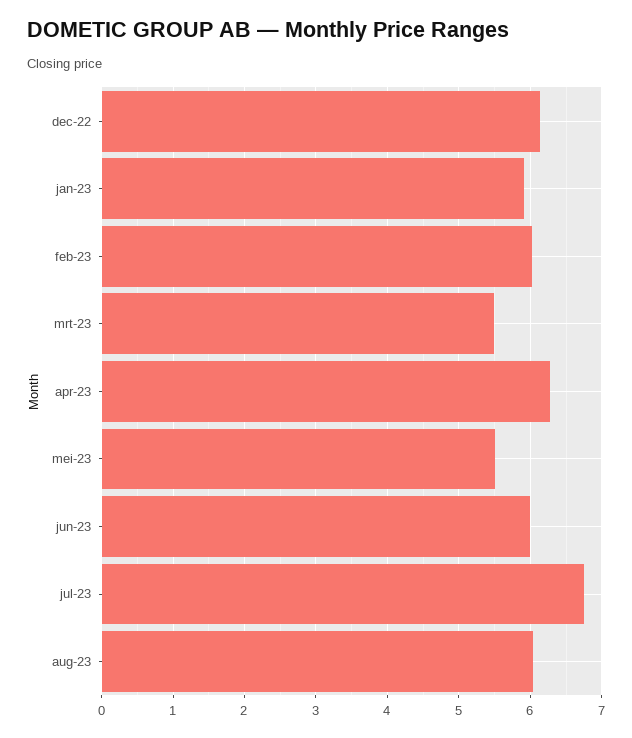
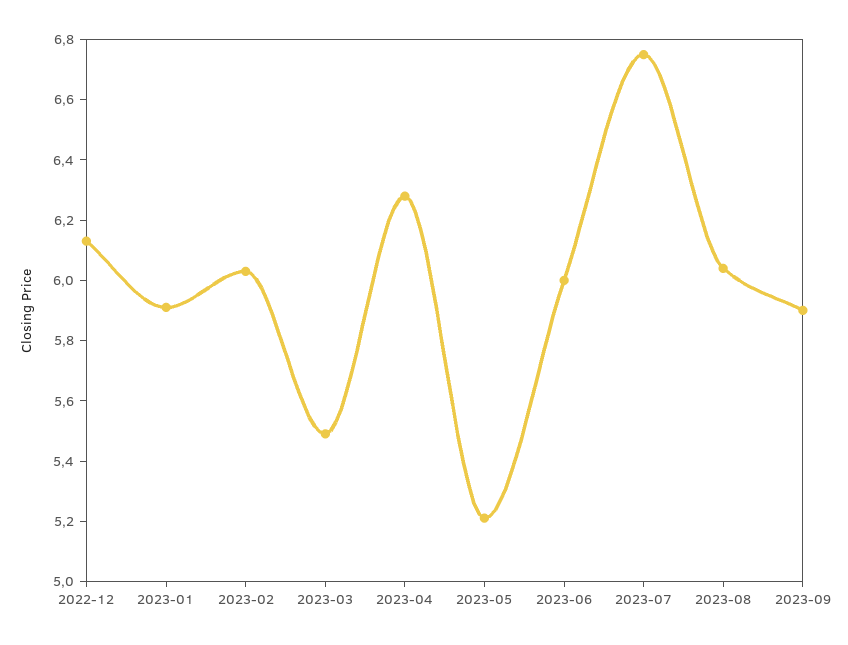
mei-23: 5.5 -> 5.2
2023-09: none -> 5.9

